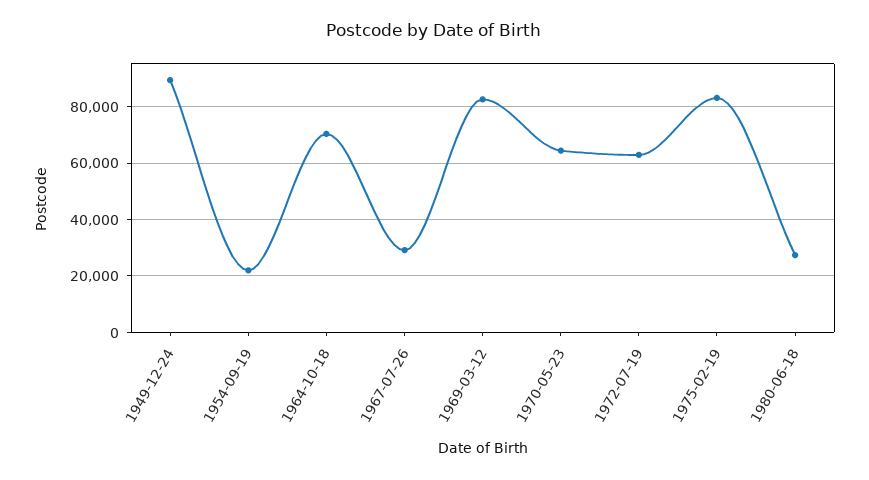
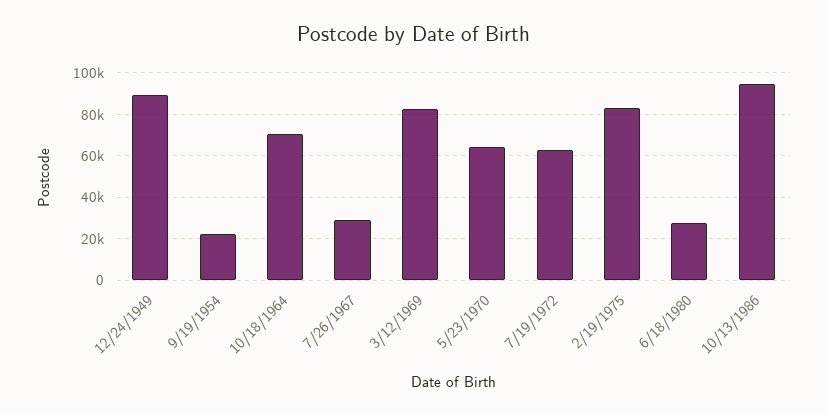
10/13/1986: none -> 95000

